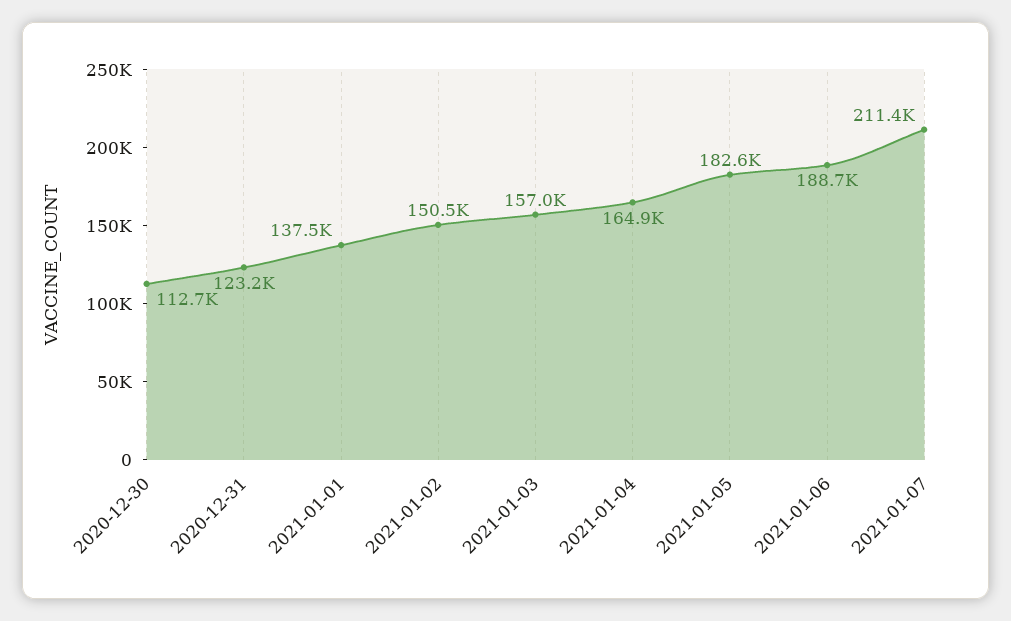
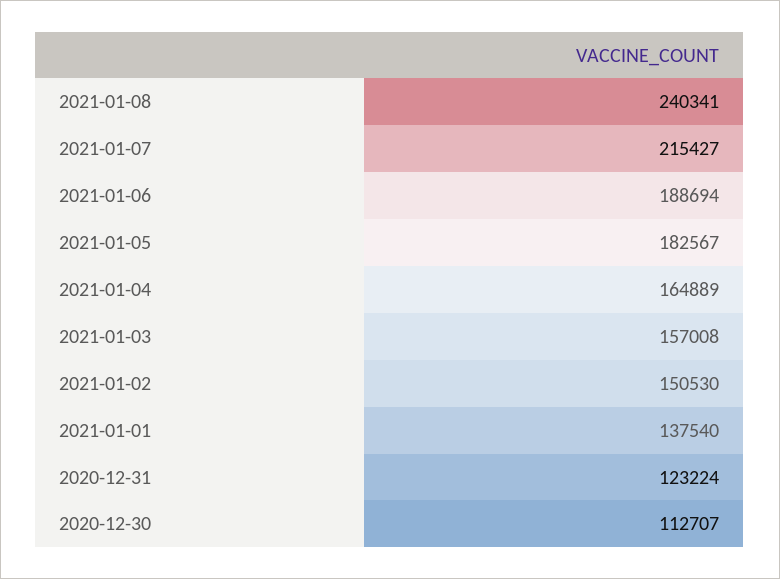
2021-01-07: 211400 -> 215427
2021-01-08: none -> 240341

